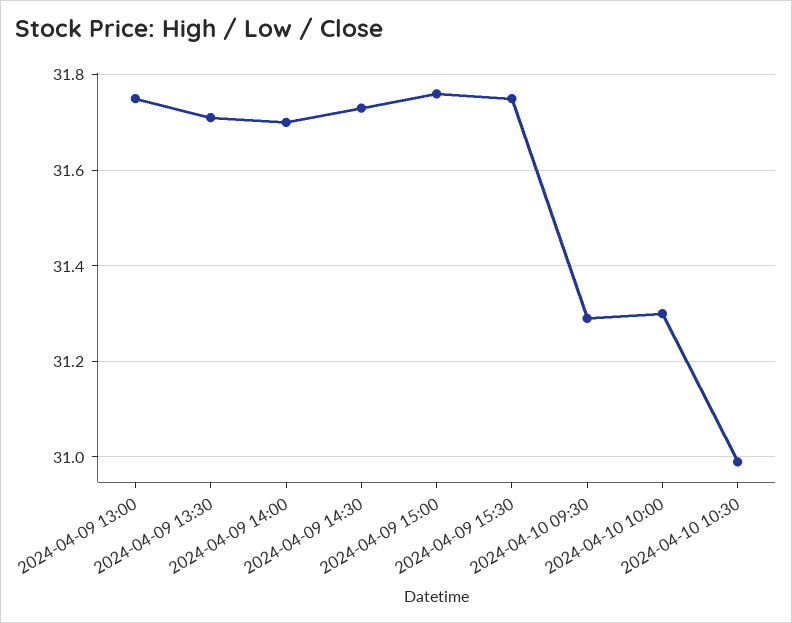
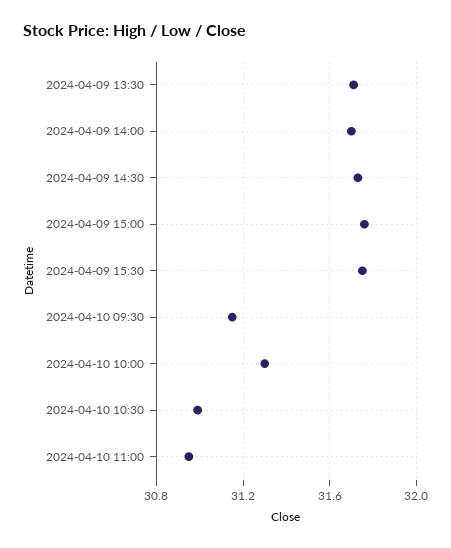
2024-04-09 13:00: 31.75 -> none
2024-04-10 09:30: 31.3 -> 31.15
2024-04-10 11:00: none -> 30.95

